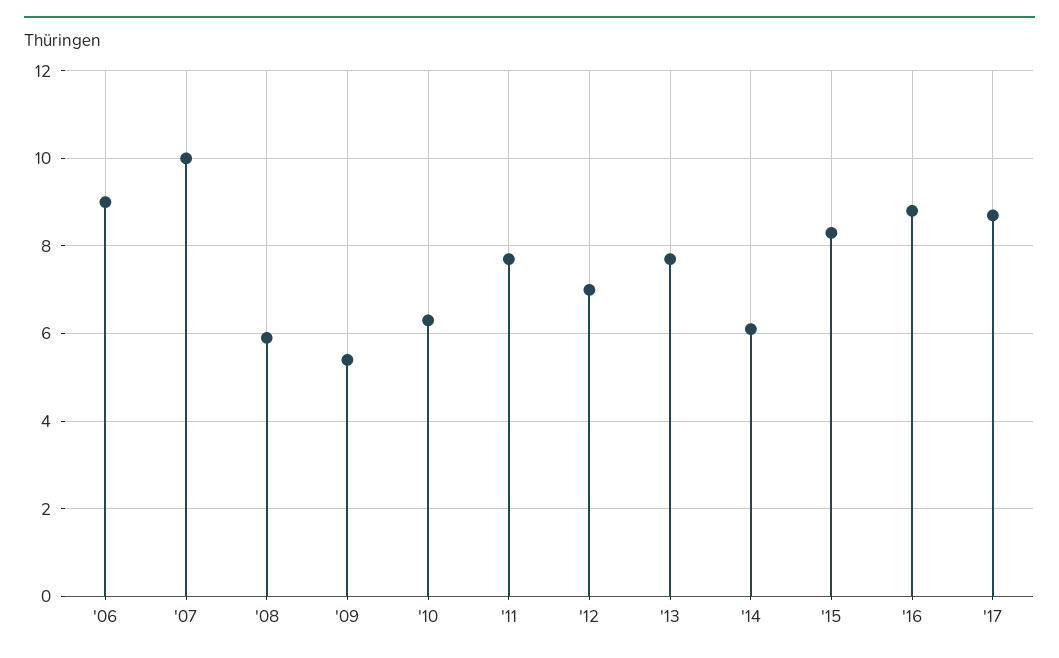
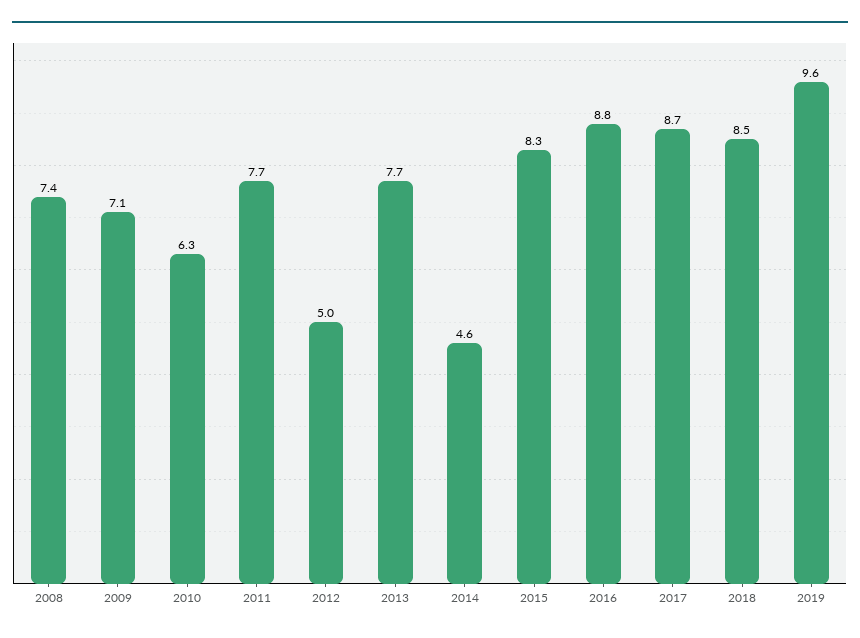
'06: 9 -> none
'07: 10 -> none
'08: 6 -> 7.4
'09: 5.5 -> 7.1
'12: 7 -> 5
'14: 6 -> 4.6
2018: none -> 8.5
2019: none -> 9.6

